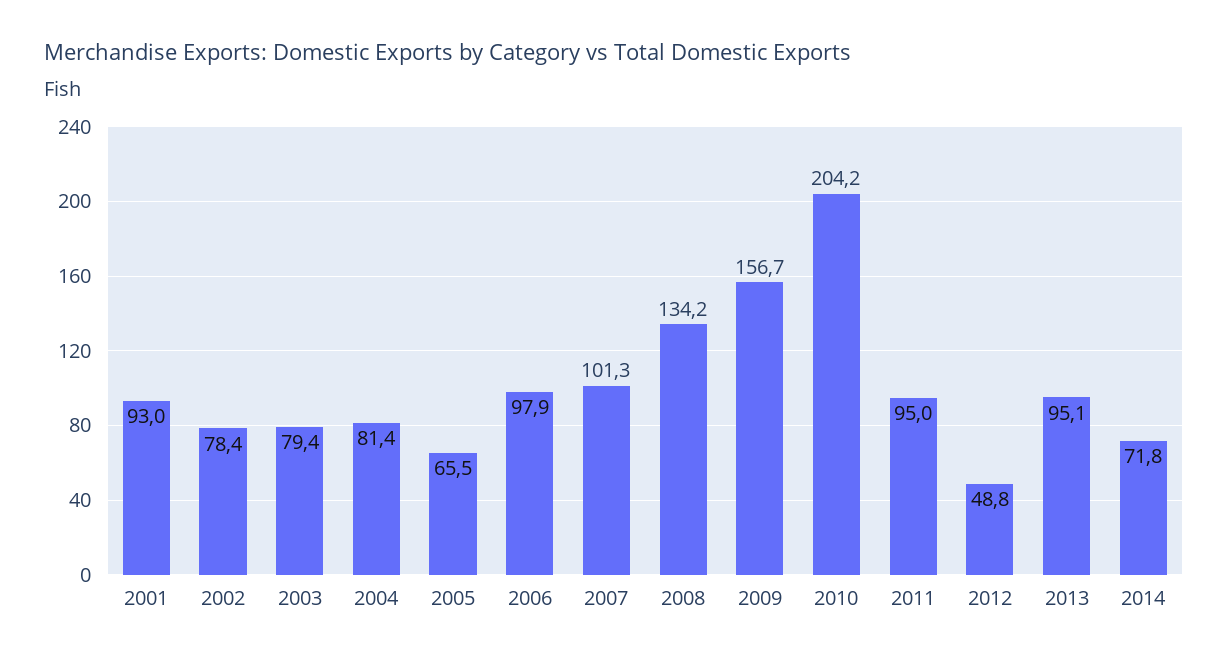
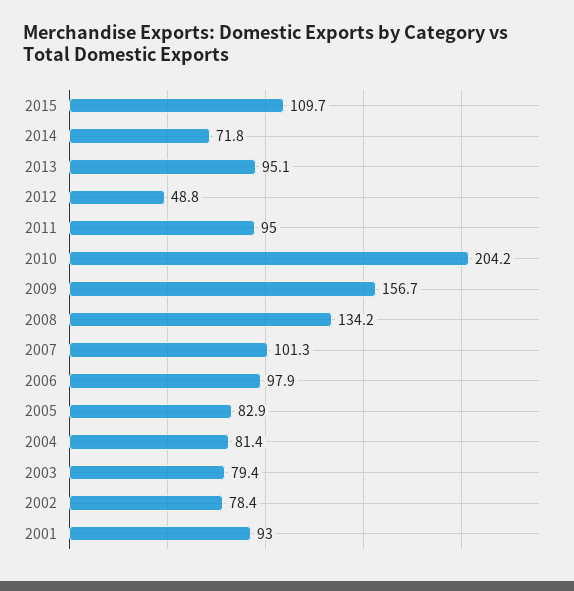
2005: 65.5 -> 82.9
2015: none -> 109.7

